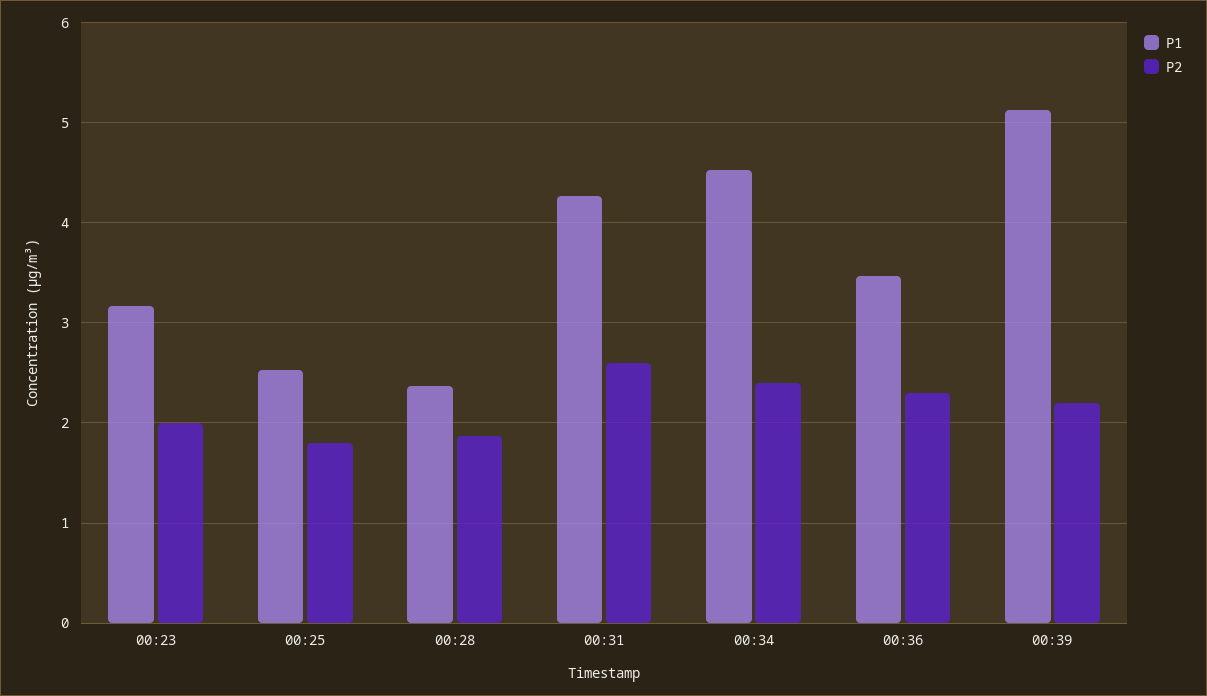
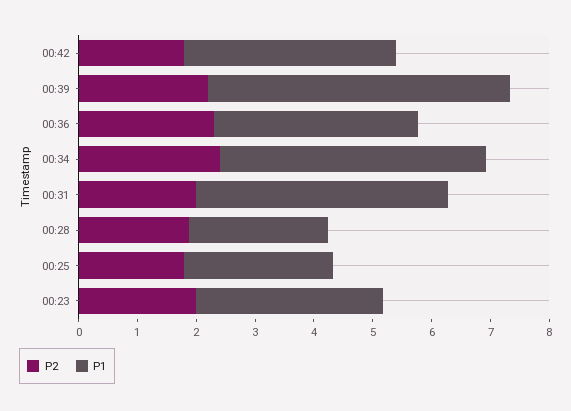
P2, 00:31: 2.6 -> 2
P2, 00:42: none -> 1.8
P1, 00:42: none -> 3.6

